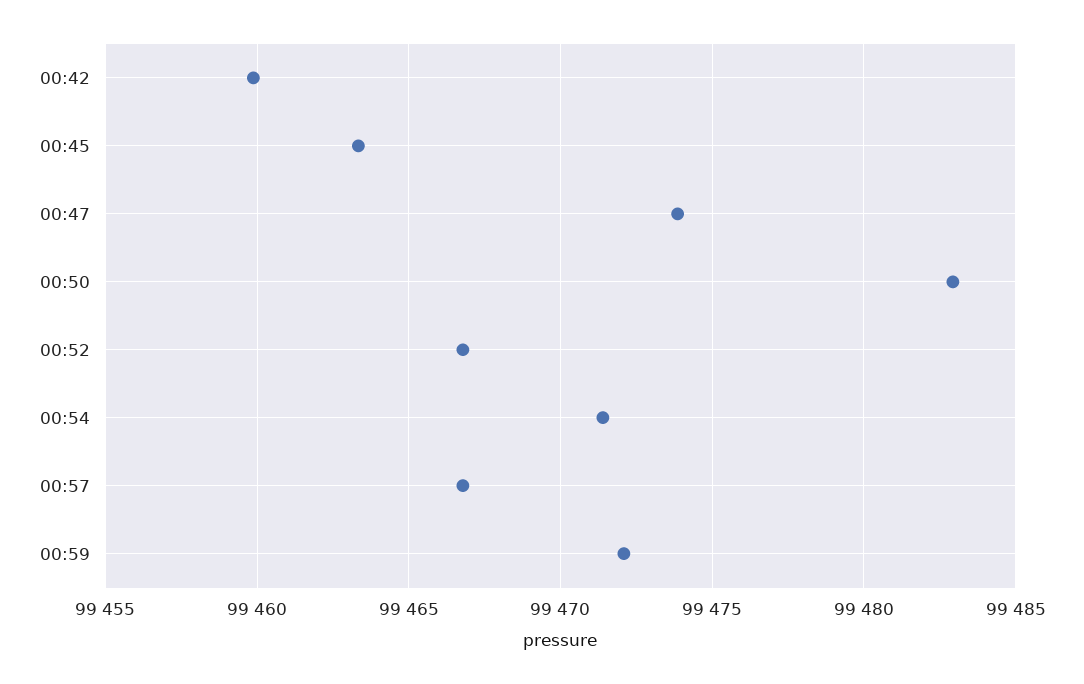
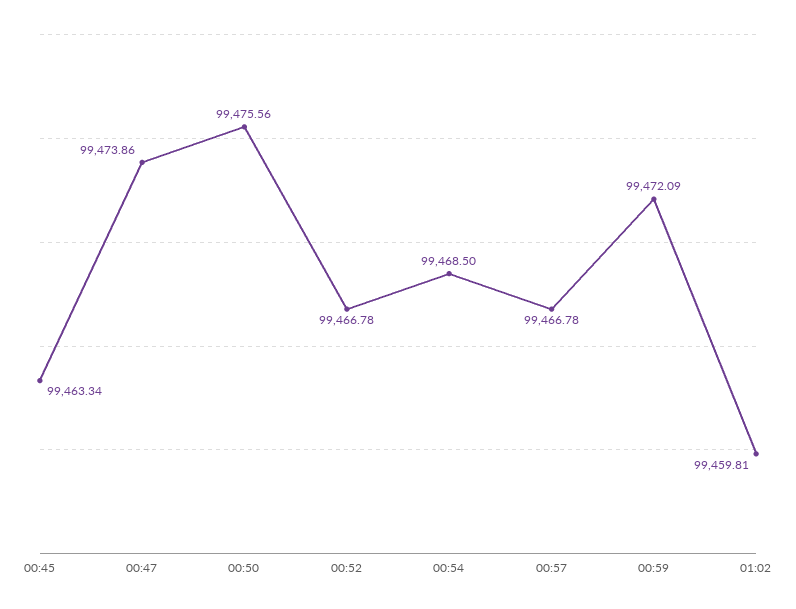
00:42: 99460 -> none
00:50: 99483 -> 99475.56
00:54: 99471.5 -> 99468.5
01:02: none -> 99459.81

